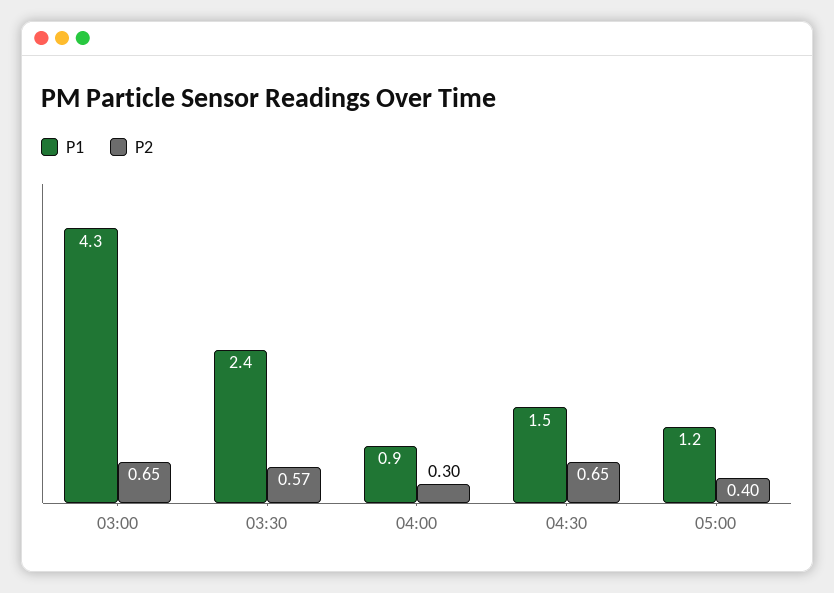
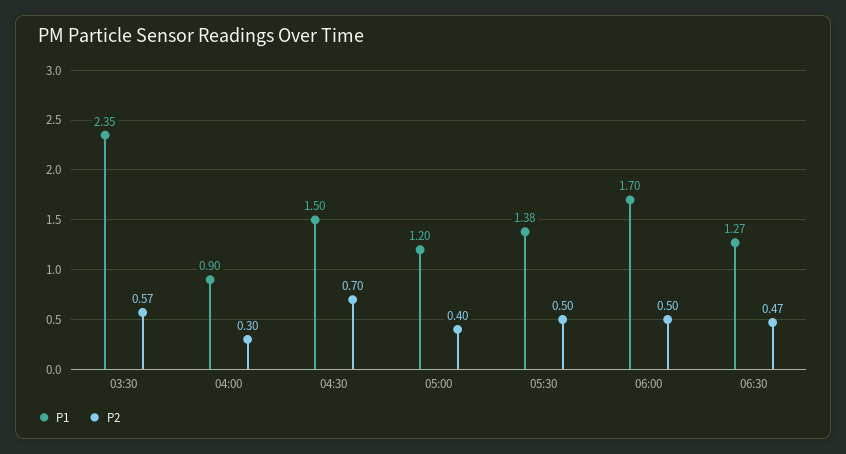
P1, 03:00: 4.3 -> none
P2, 03:00: 0.65 -> none
P2, 04:30: 0.65 -> 0.7
P1, 05:30: none -> 1.38
P2, 05:30: none -> 0.5
P1, 06:00: none -> 1.7
P2, 06:00: none -> 0.5
P1, 06:30: none -> 1.27
P2, 06:30: none -> 0.47

